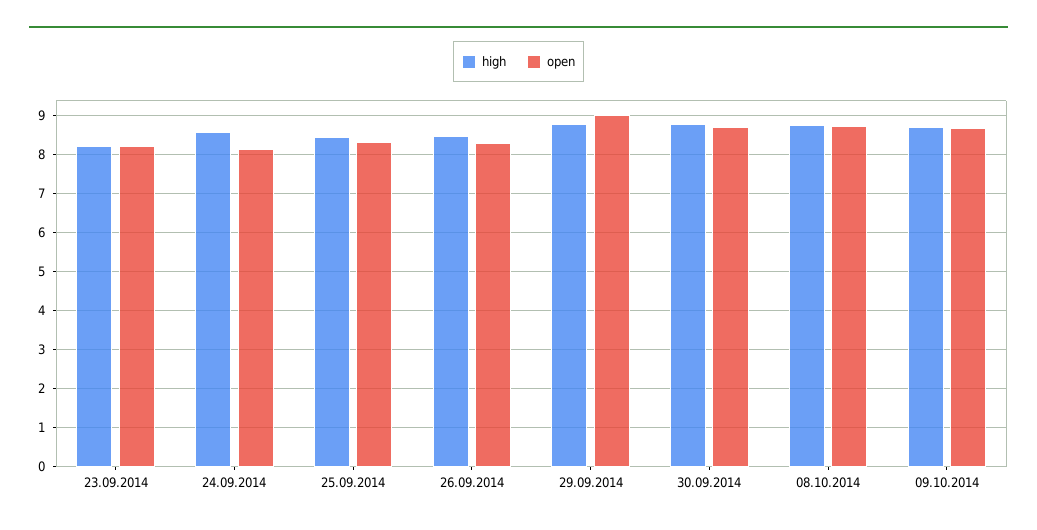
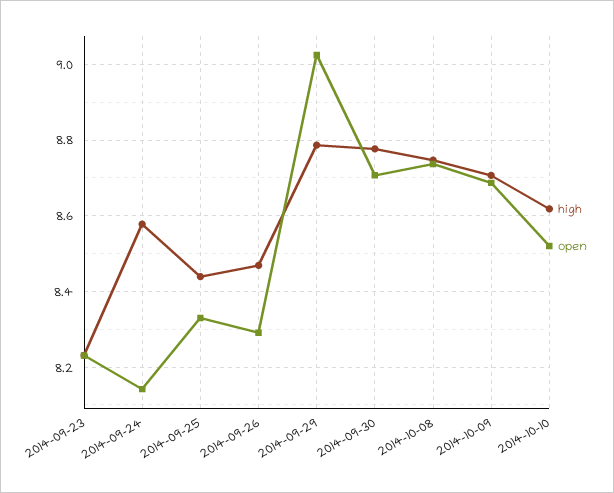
high, 2014-10-10: none -> 8.62
open, 2014-10-10: none -> 8.52

